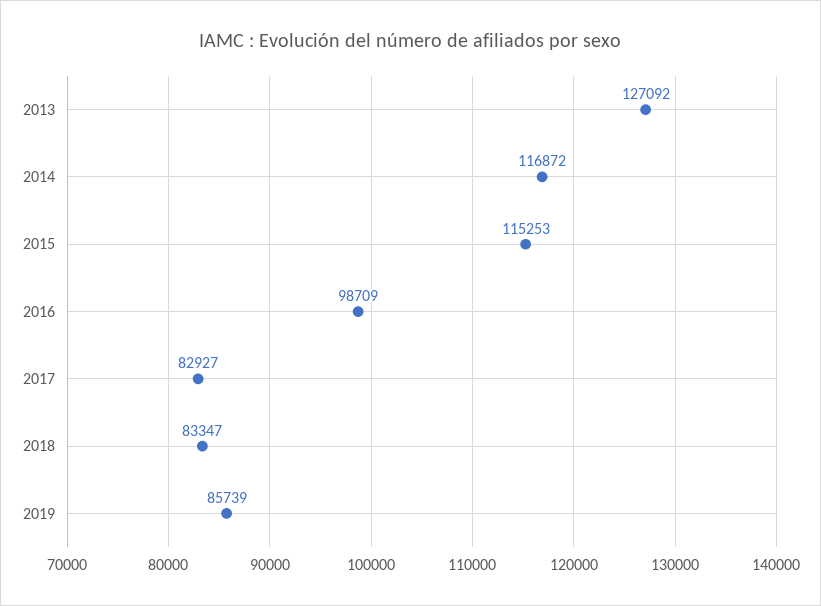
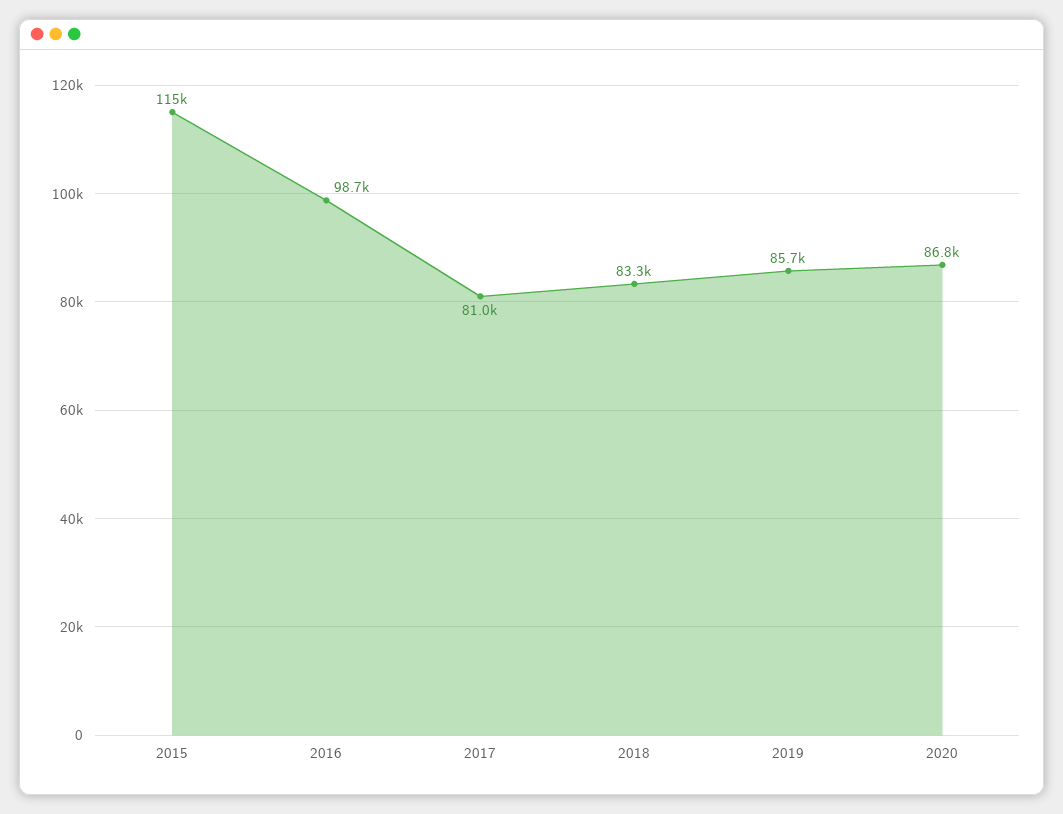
2013: 127092 -> none
2014: 116872 -> none
2017: 82927 -> 81000
2020: none -> 86800

